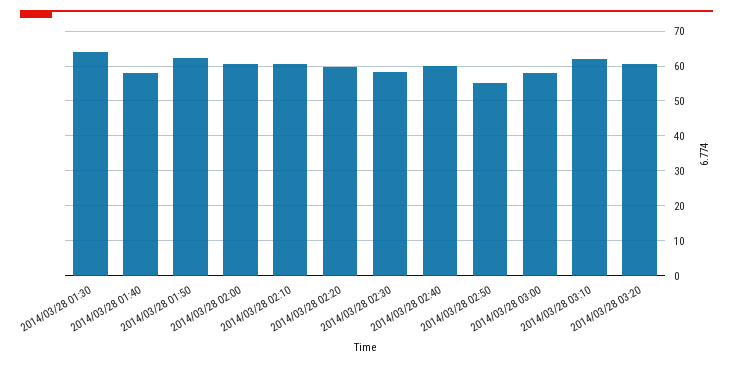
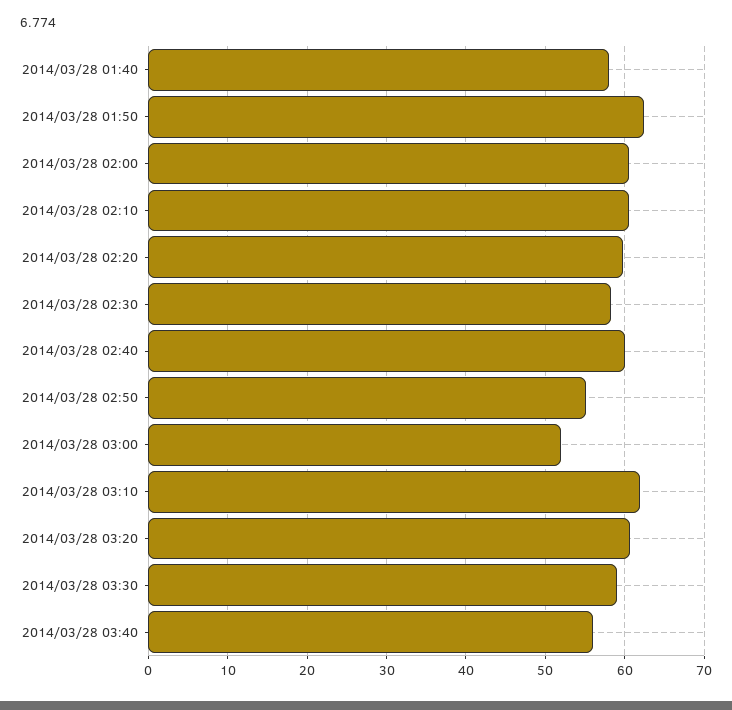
2014/03/28 01:30: 64 -> none
2014/03/28 03:00: 58 -> 52
2014/03/28 03:30: none -> 59
2014/03/28 03:40: none -> 56

